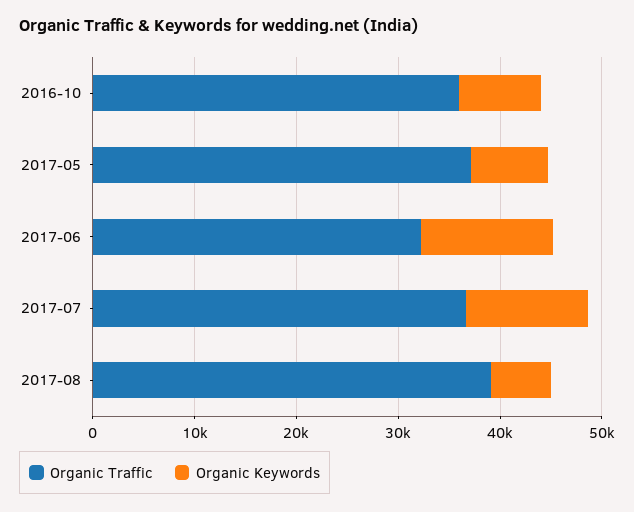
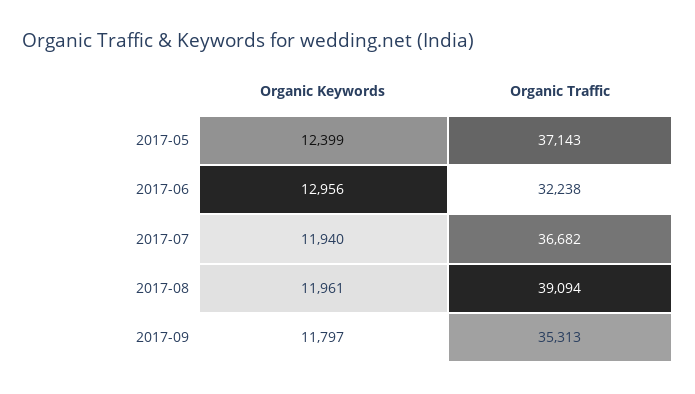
Organic Traffic, 2016-10: 36000 -> none
Organic Keywords, 2016-10: 8000 -> none
Organic Keywords, 2017-05: 8000 -> 12399
Organic Keywords, 2017-08: 6000 -> 11961
Organic Keywords, 2017-09: none -> 11797
Organic Traffic, 2017-09: none -> 35313

